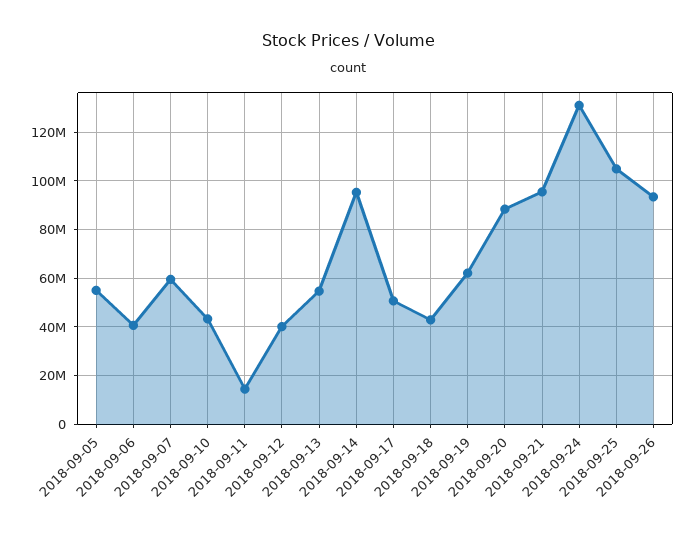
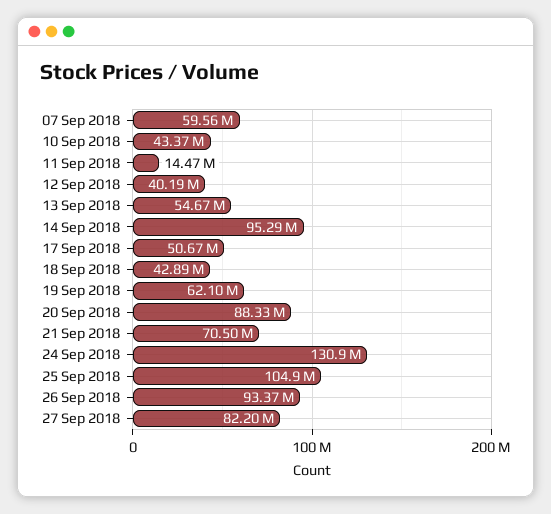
2018-09-05: 55000000 -> none
2018-09-06: 40000000 -> none
2018-09-21: 95000000 -> 70500000
27 Sep 2018: none -> 82200000

